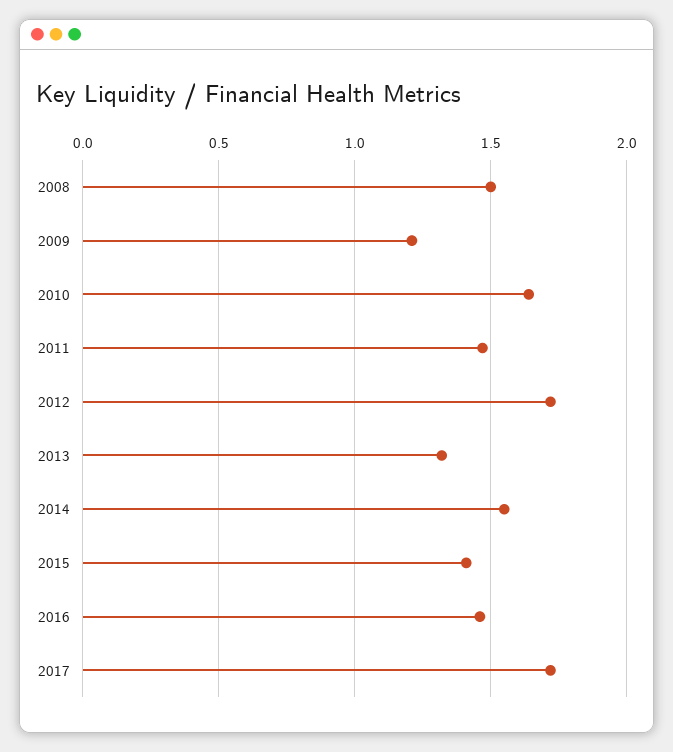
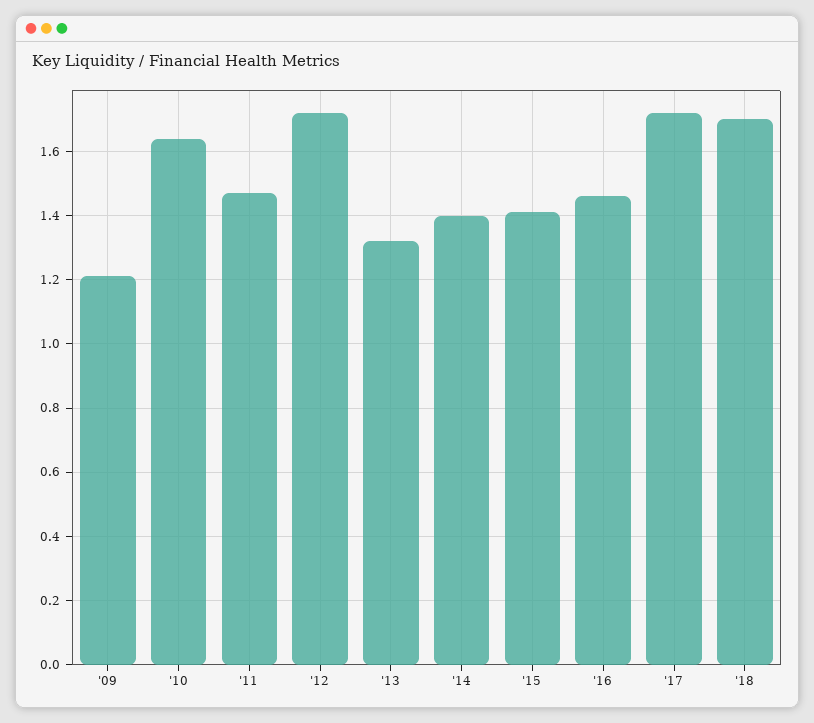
2008: 1.5 -> none
2014: 1.55 -> 1.4
'18: none -> 1.7

